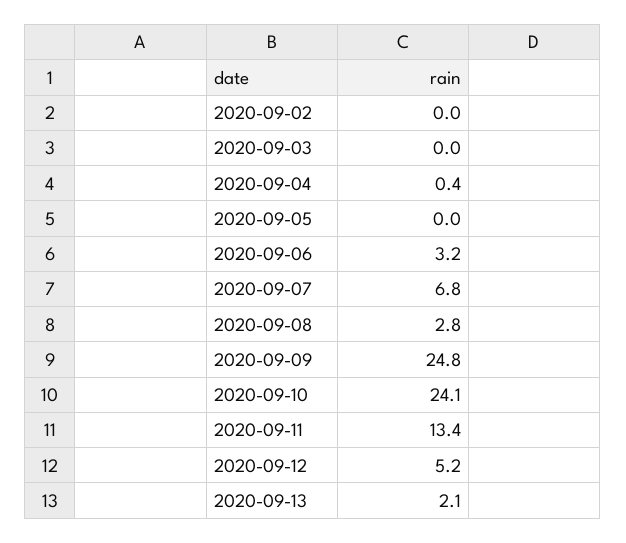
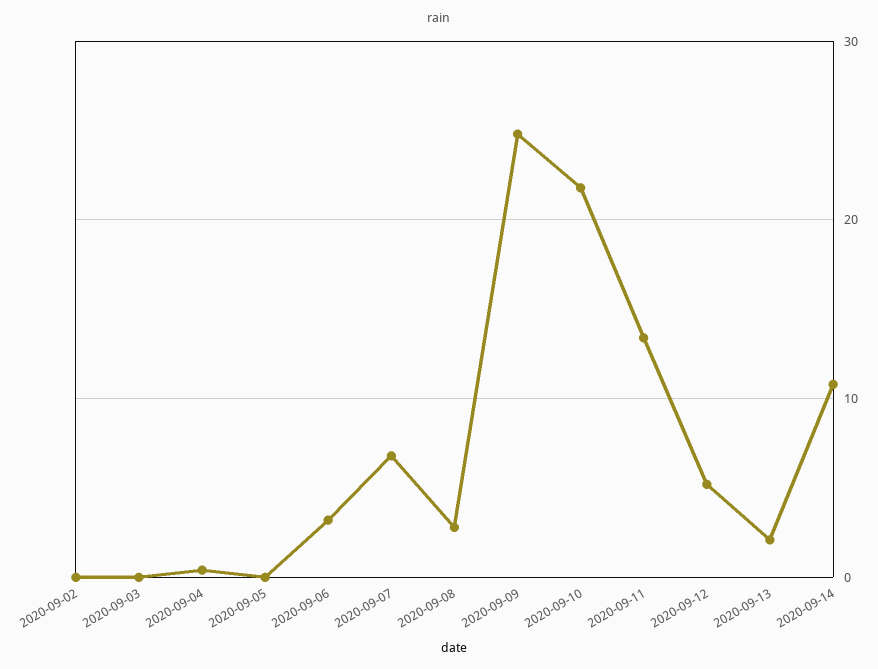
2020-09-10: 24.1 -> 22
2020-09-14: none -> 11

